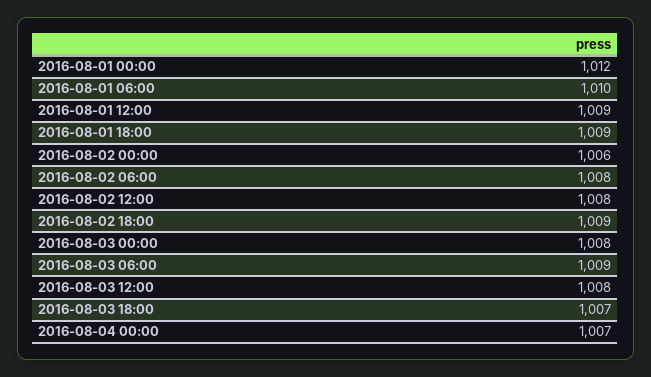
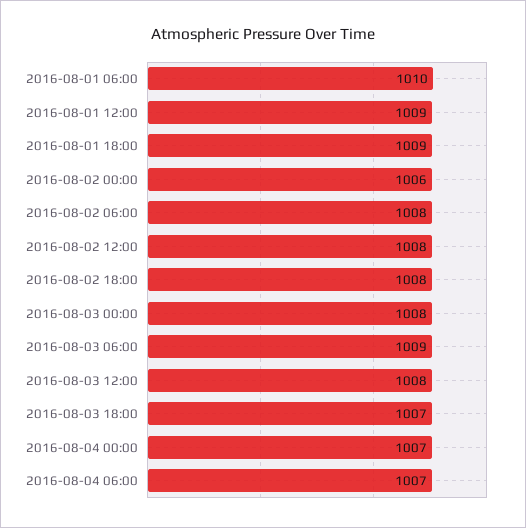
2016-08-01 00:00: 1012 -> none
2016-08-02 18:00: 1009 -> 1008
2016-08-04 06:00: none -> 1007

